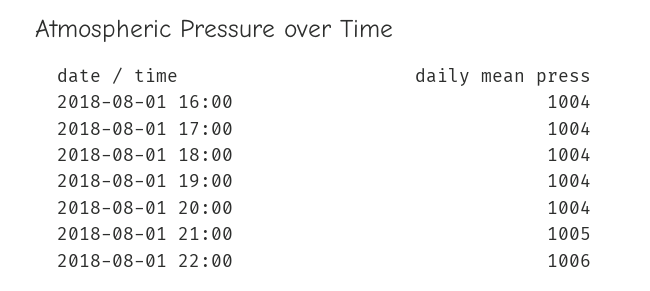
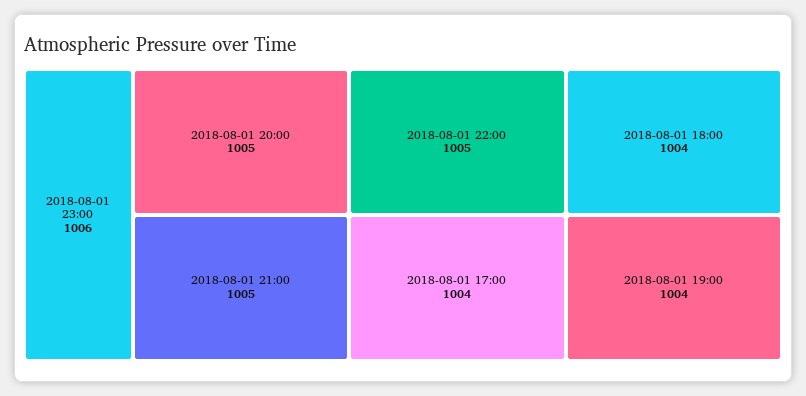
2018-08-01 16:00: 1004 -> none
2018-08-01 20:00: 1004 -> 1005
2018-08-01 22:00: 1006 -> 1005
2018-08-01 23:00: none -> 1006

